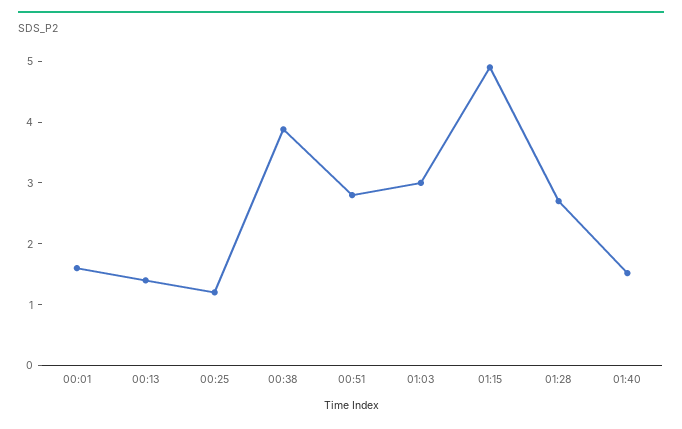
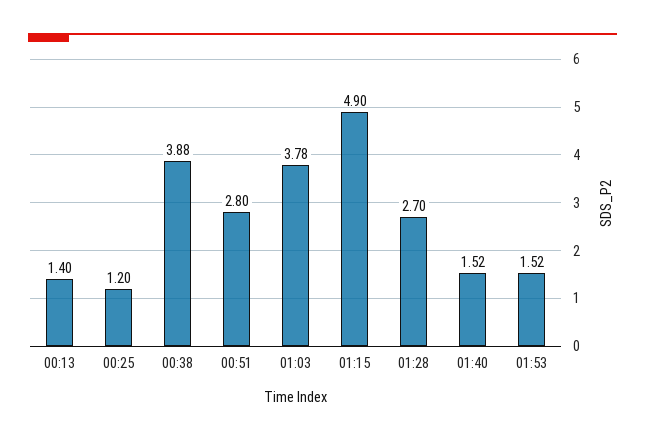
00:01: 1.6 -> none
01:03: 3 -> 3.78
01:53: none -> 1.52

